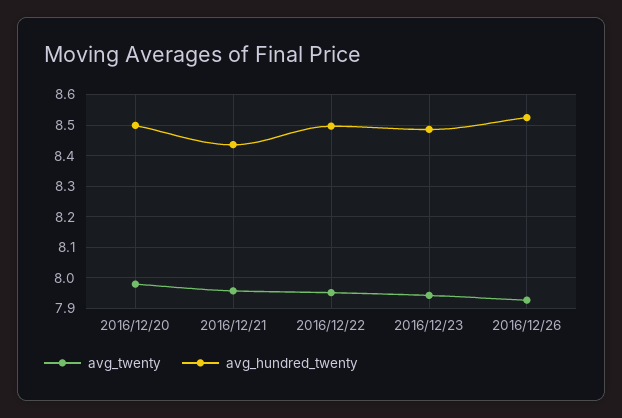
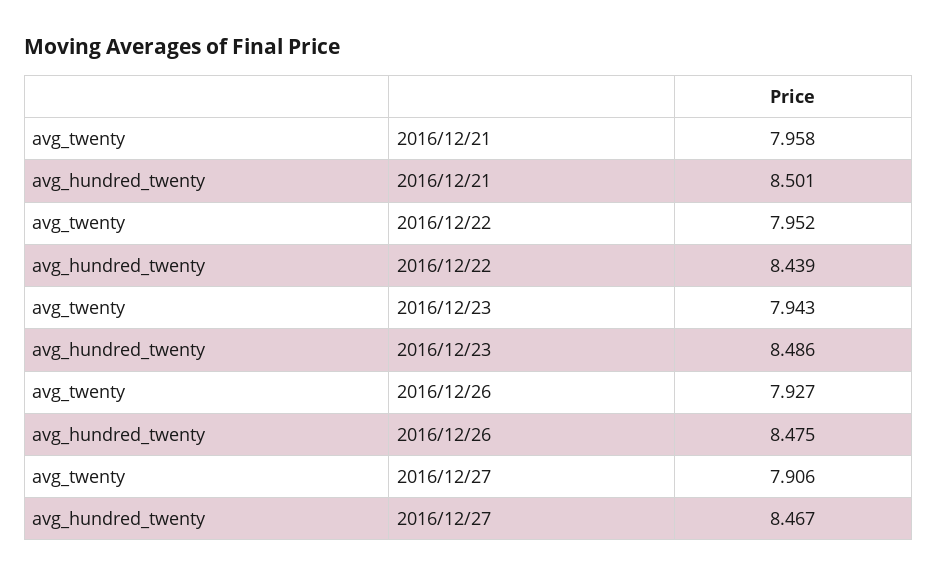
avg_twenty, 2016/12/20: 7.98 -> none
avg_hundred_twenty, 2016/12/20: 8.5 -> none
avg_hundred_twenty, 2016/12/21: 8.44 -> 8.501
avg_hundred_twenty, 2016/12/22: 8.5 -> 8.439
avg_hundred_twenty, 2016/12/26: 8.52 -> 8.475
avg_twenty, 2016/12/27: none -> 7.906
avg_hundred_twenty, 2016/12/27: none -> 8.467

